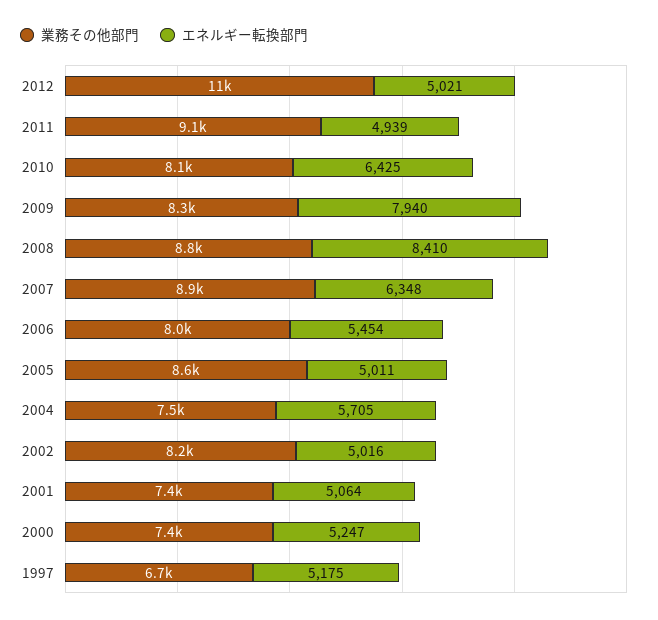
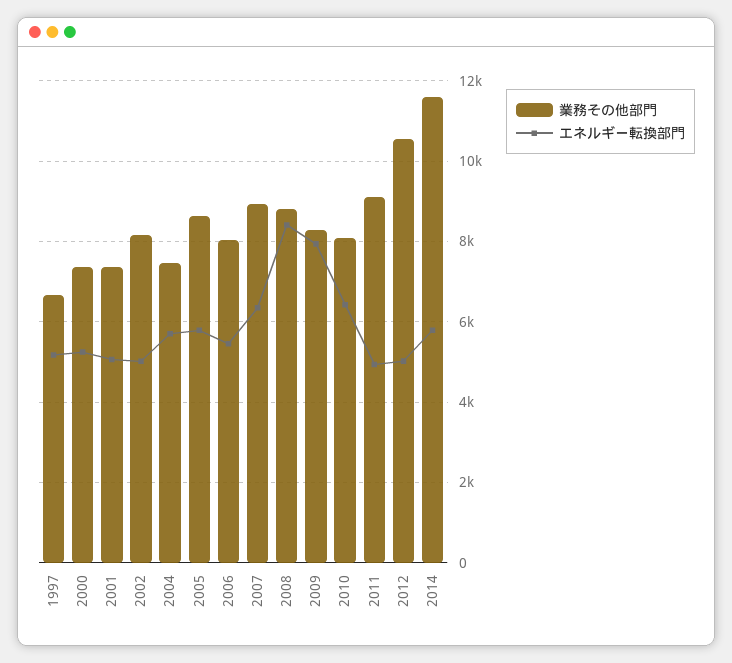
エネルギー転換部門, 2005: 5011 -> 5800
業務その他部門, 2014: none -> 11600
エネルギー転換部門, 2014: none -> 5800

